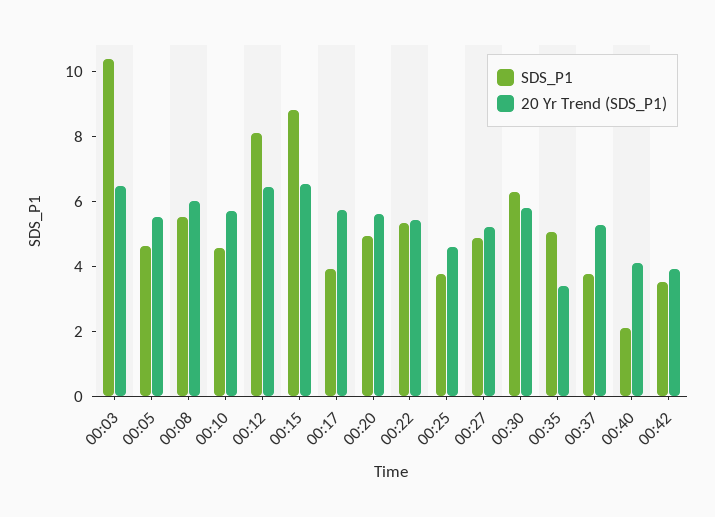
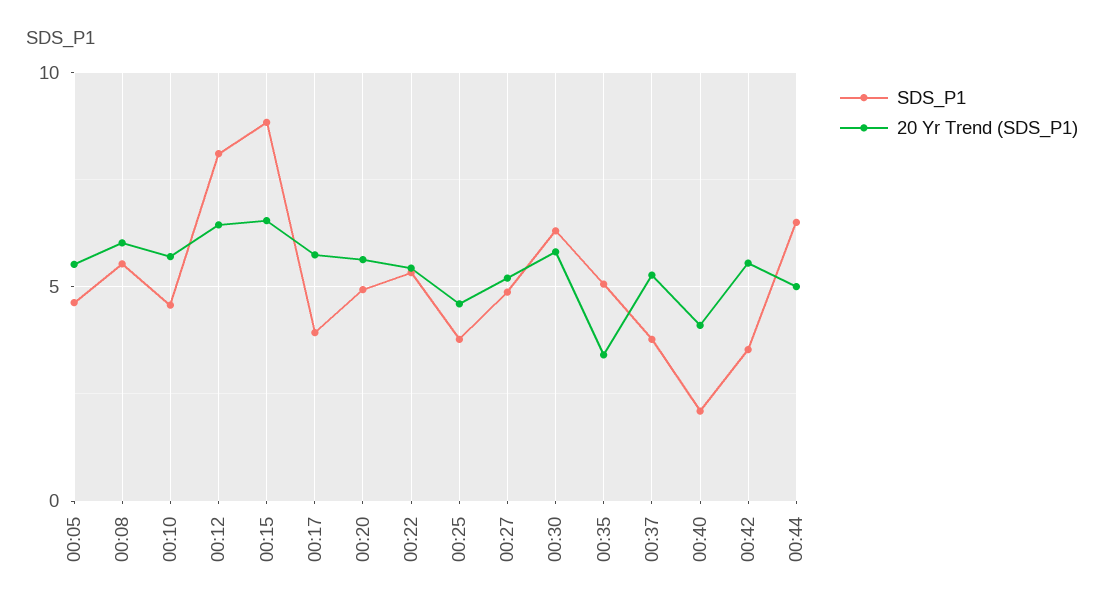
SDS_P1, 00:03: 10.5 -> none
20 Yr Trend (SDS_P1), 00:03: 6.5 -> none
20 Yr Trend (SDS_P1), 00:42: 4 -> 5.5
SDS_P1, 00:44: none -> 6.5
20 Yr Trend (SDS_P1), 00:44: none -> 5

